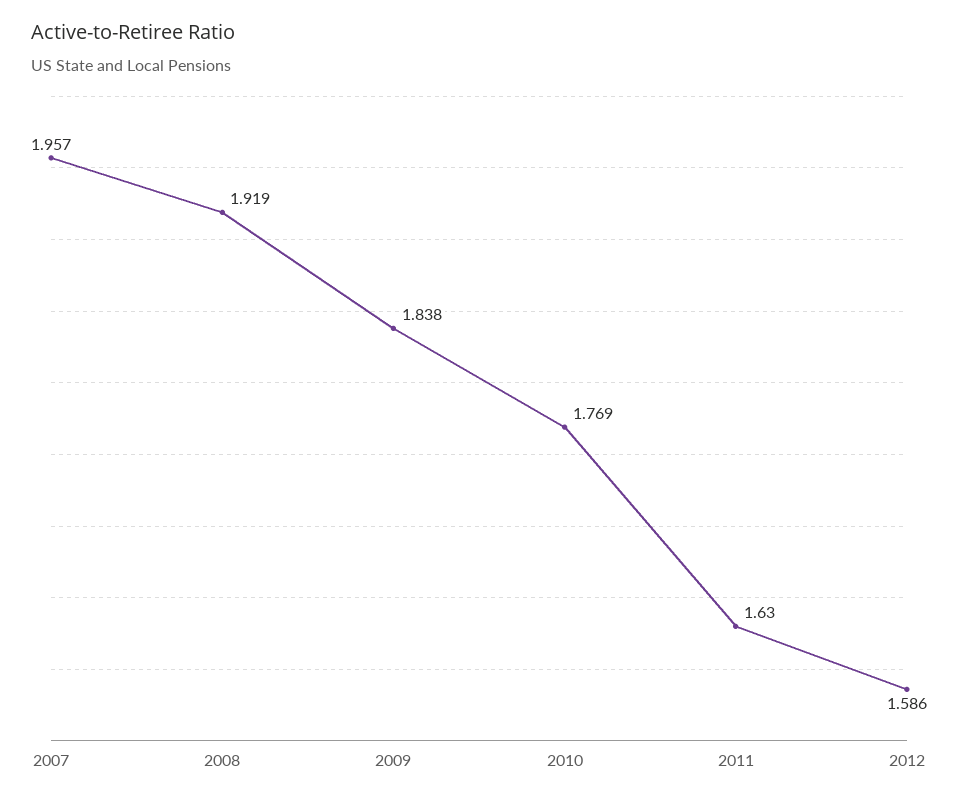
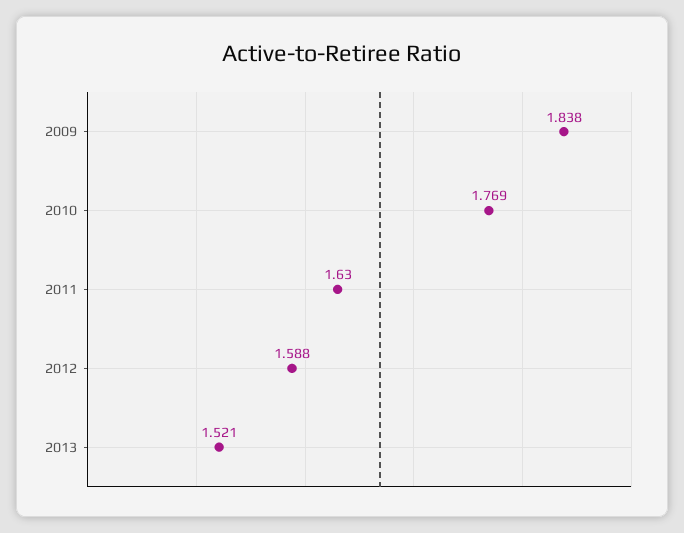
2007: 1.957 -> none
2008: 1.919 -> none
2012: 1.586 -> 1.588
2013: none -> 1.521

